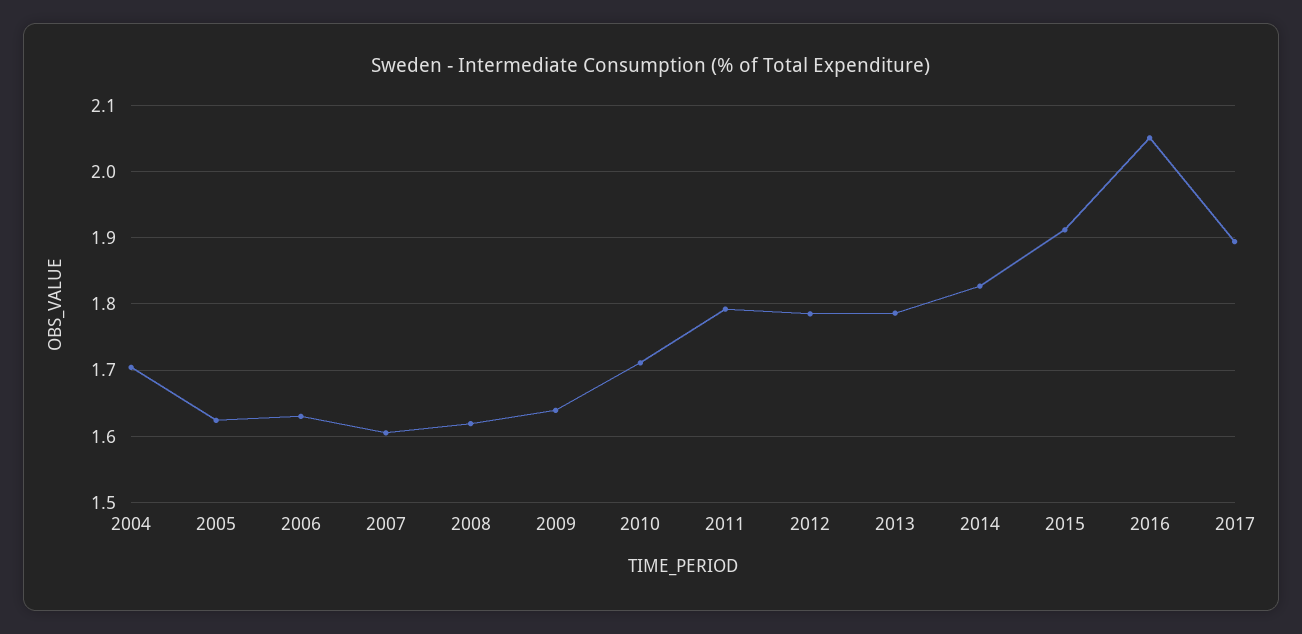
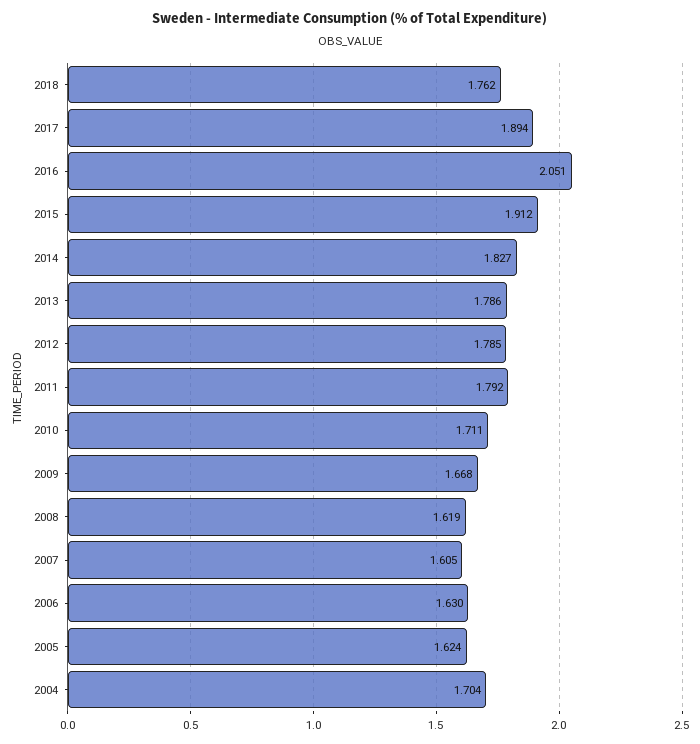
2009: 1.64 -> 1.668
2018: none -> 1.762

